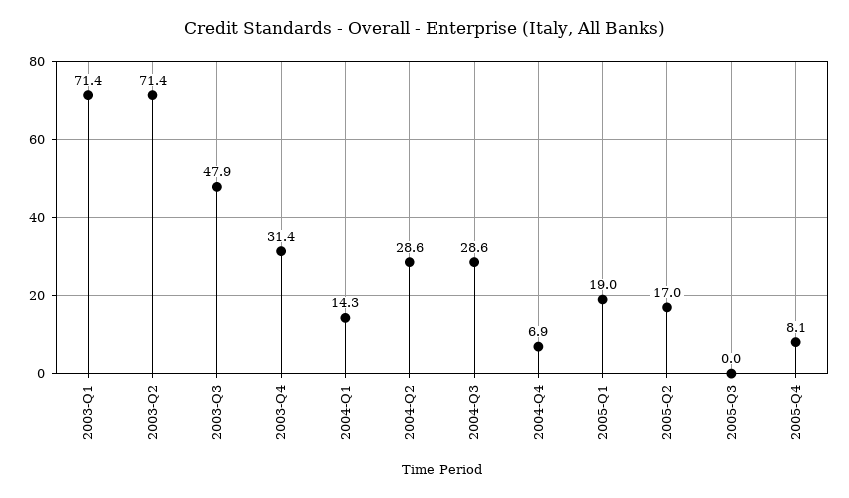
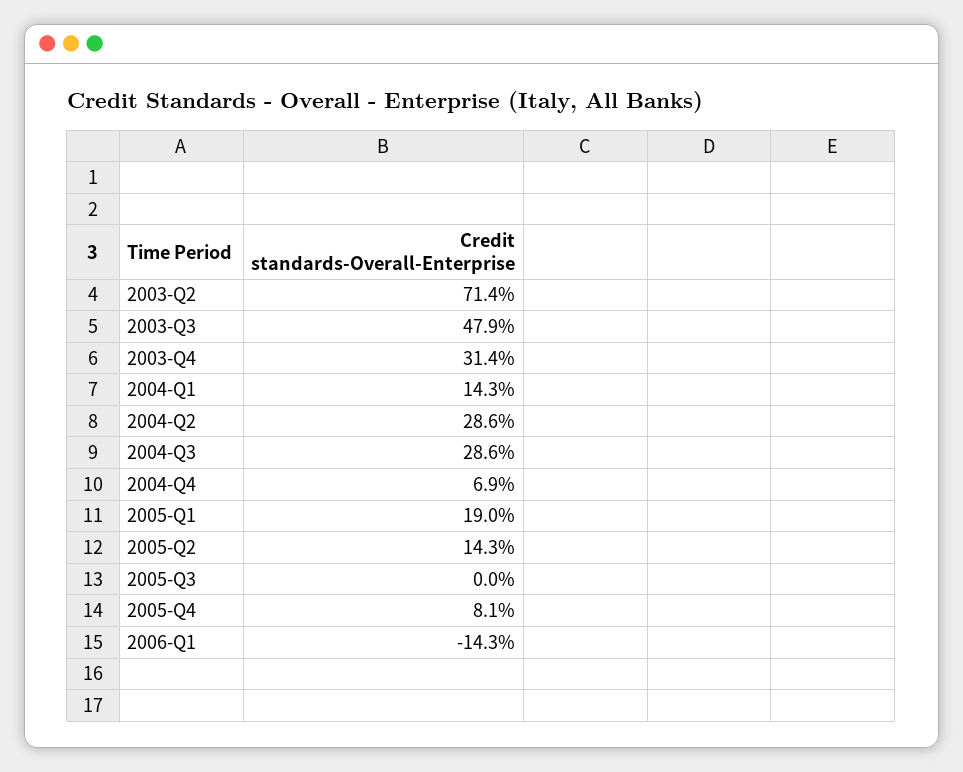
2003-Q1: 71.4 -> none
2005-Q2: 17 -> 14.3
2006-Q1: none -> -14.3

